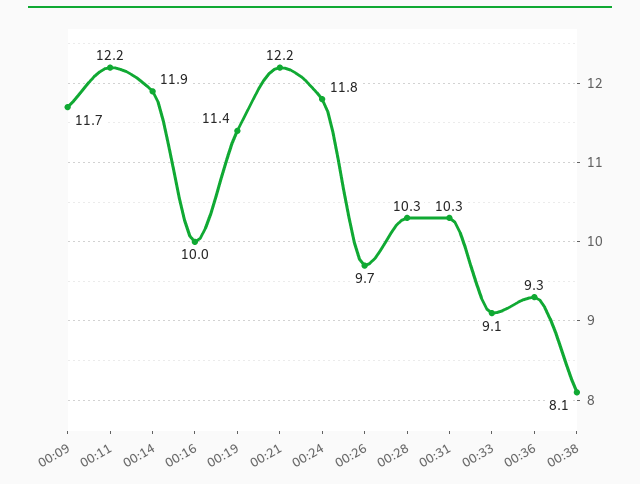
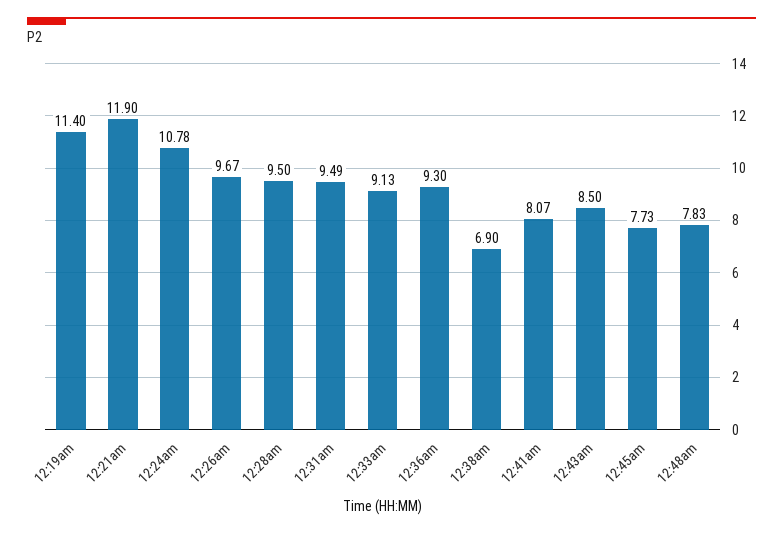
00:09: 11.7 -> none
00:11: 12.2 -> none
00:14: 11.9 -> none
00:16: 10 -> none
00:21: 12.2 -> 11.9
00:24: 11.8 -> 10.78
00:28: 10.3 -> 9.5
00:31: 10.3 -> 9.49
00:38: 8.1 -> 6.9
12:41am: none -> 8.07
12:43am: none -> 8.5
12:45am: none -> 7.73
12:48am: none -> 7.83

